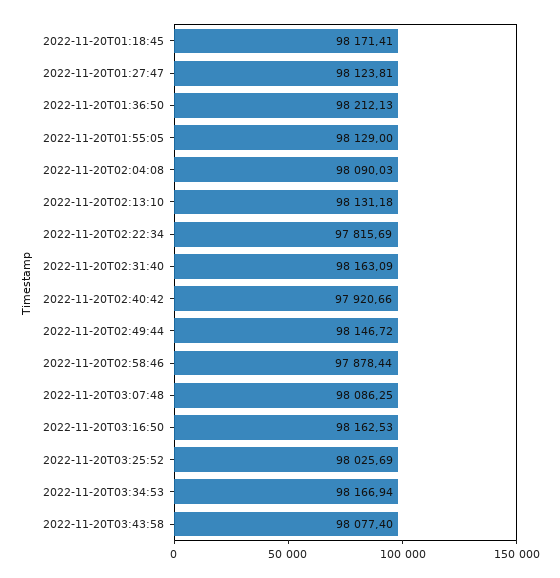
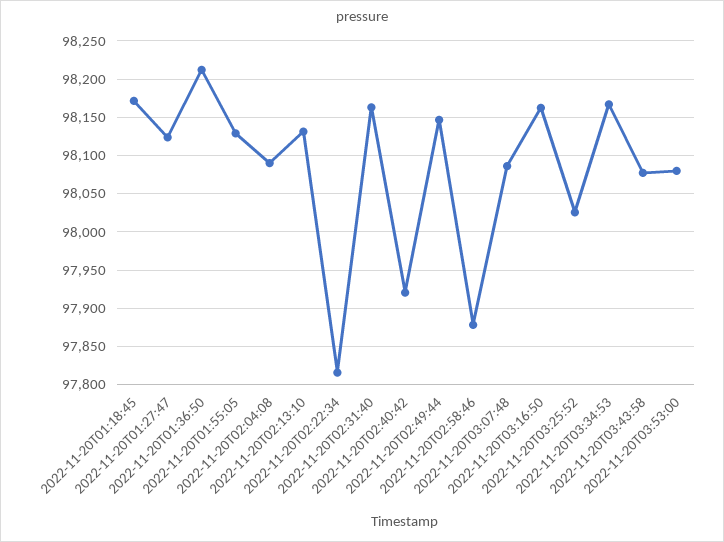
2022-11-20T03:53:00: none -> 98080

